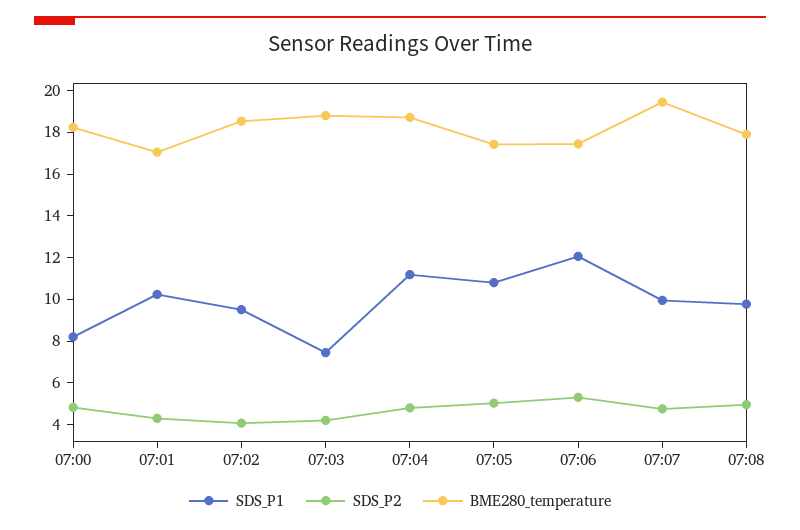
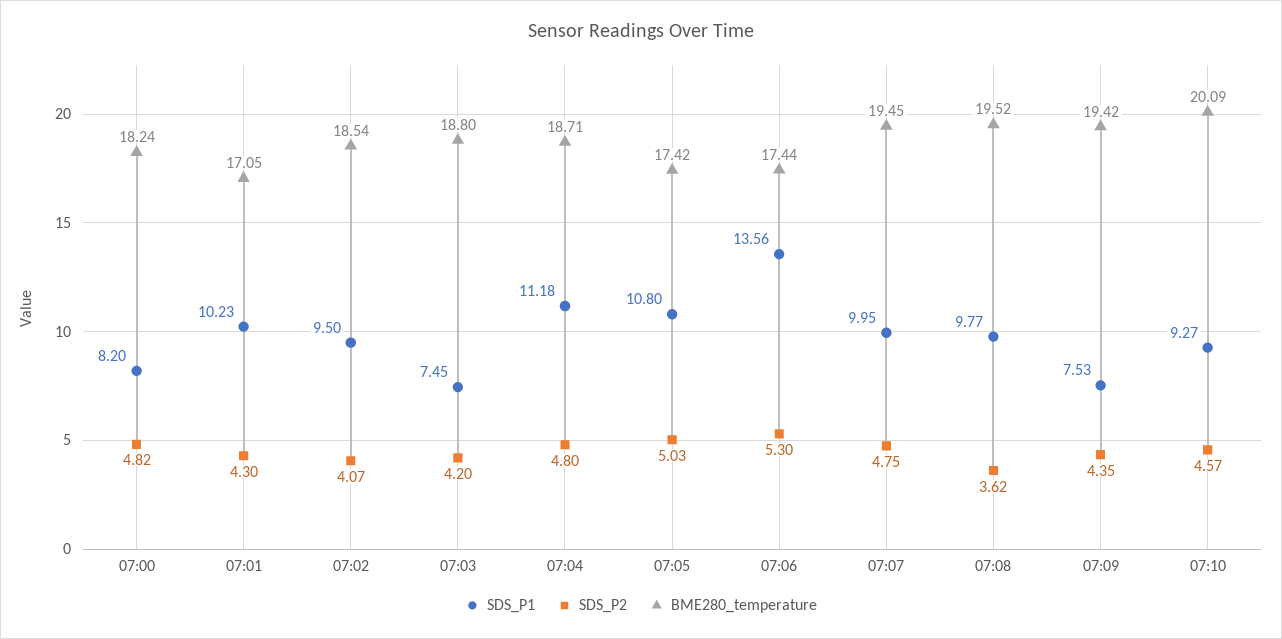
SDS_P1, 07:06: 12 -> 13.56
SDS_P2, 07:08: 5 -> 3.62
BME280_temperature, 07:08: 18 -> 19.52
SDS_P1, 07:09: none -> 7.53
SDS_P2, 07:09: none -> 4.35
BME280_temperature, 07:09: none -> 19.42
SDS_P1, 07:10: none -> 9.27
SDS_P2, 07:10: none -> 4.57
BME280_temperature, 07:10: none -> 20.09

